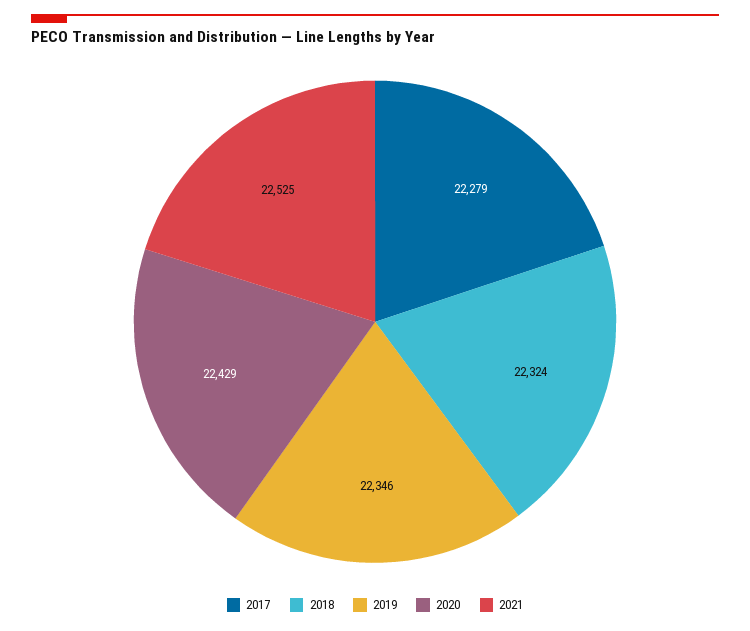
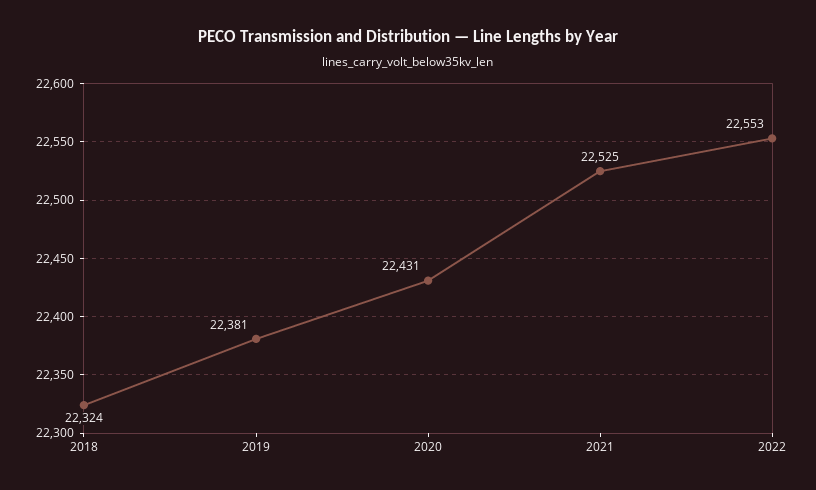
2017: 22279 -> none
2019: 22346 -> 22381
2020: 22429 -> 22431
2022: none -> 22553

